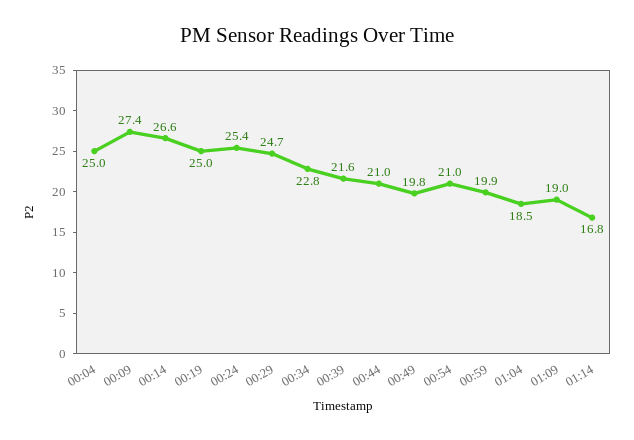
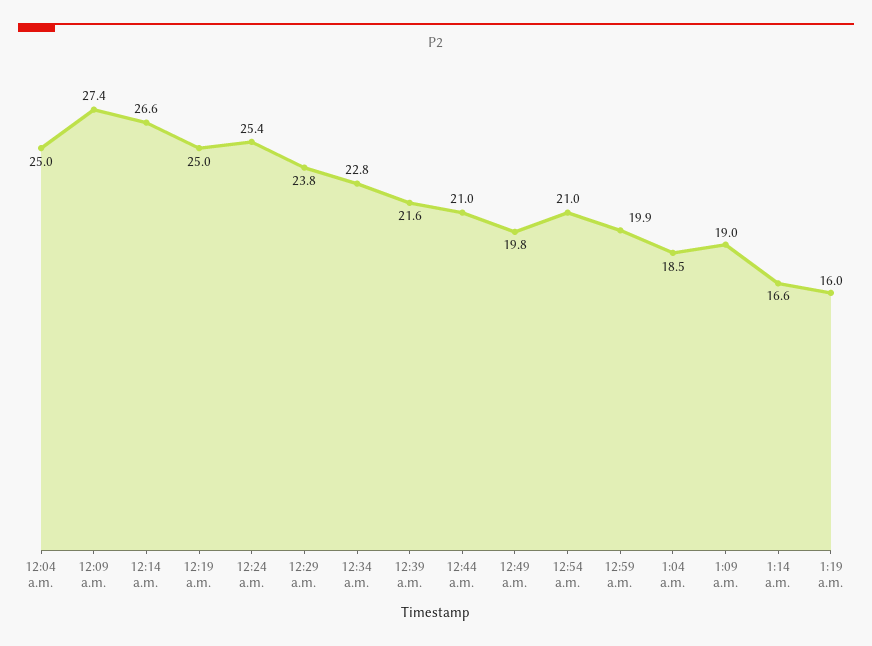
00:29: 24.7 -> 23.8
01:14: 16.8 -> 16.6
1:19 a.m.: none -> 16

